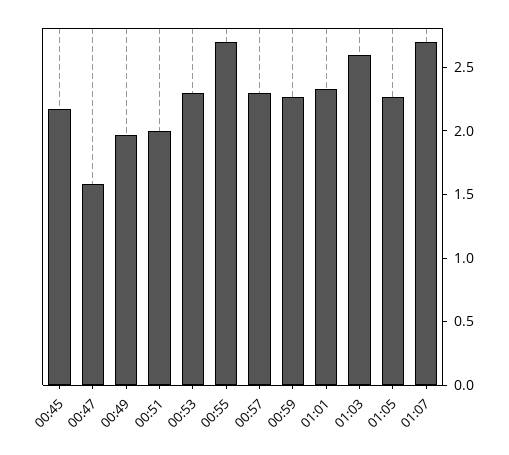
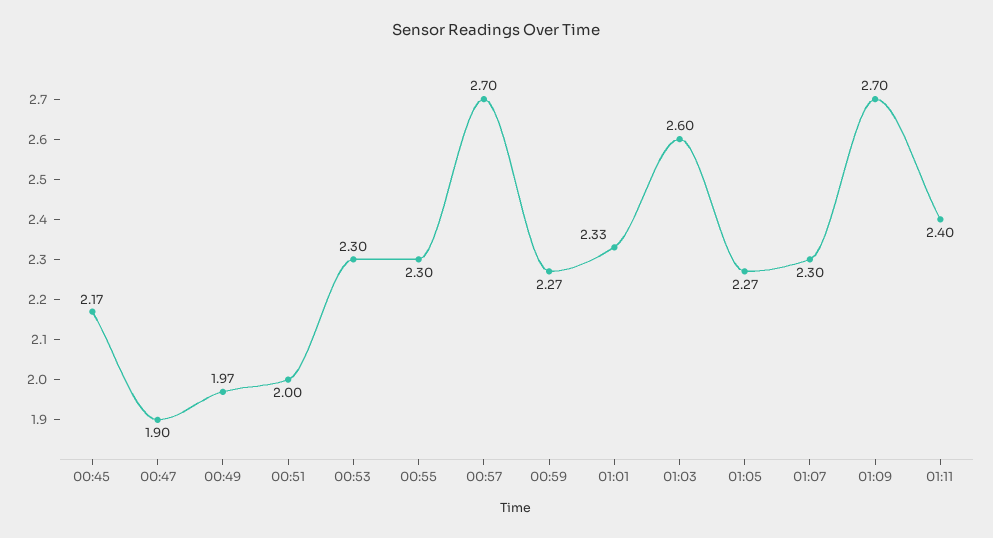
00:47: 1.6 -> 1.9
00:55: 2.7 -> 2.3
00:57: 2.3 -> 2.7
01:07: 2.7 -> 2.3
01:09: none -> 2.7
01:11: none -> 2.4

